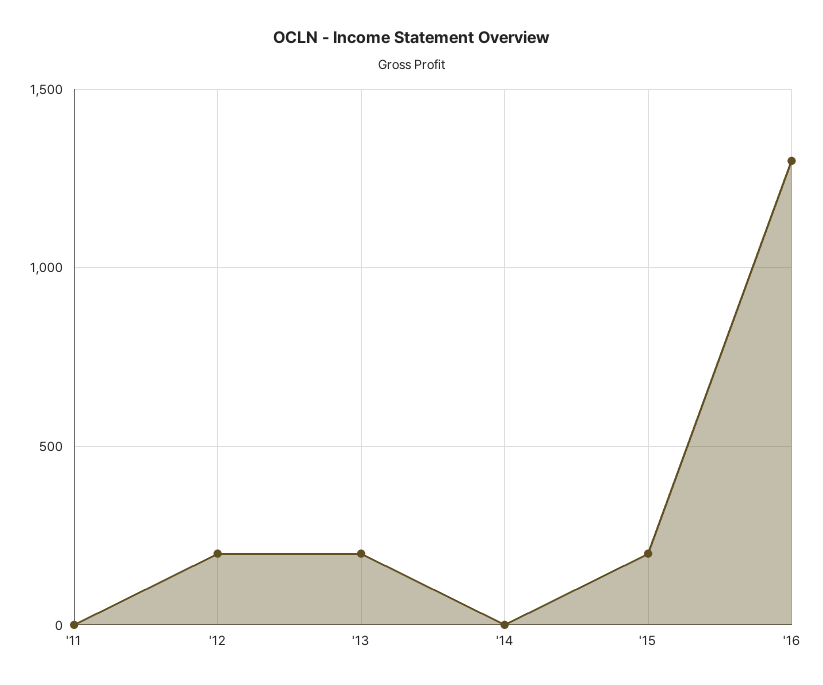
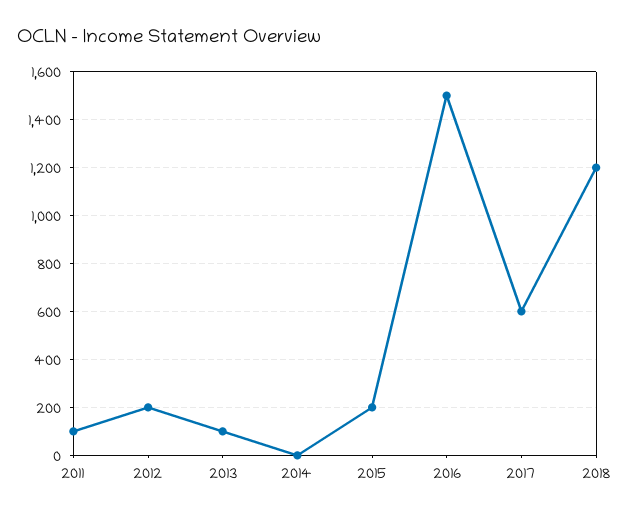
'11: 0 -> 100
'13: 200 -> 100
'16: 1300 -> 1500
2017: none -> 600
2018: none -> 1200

